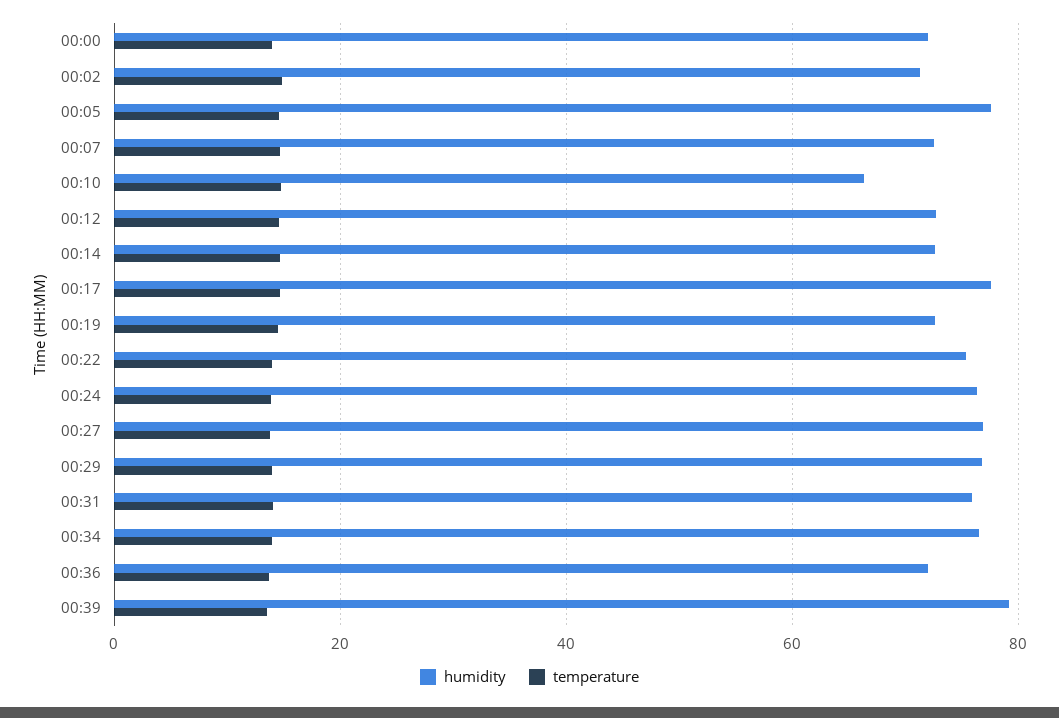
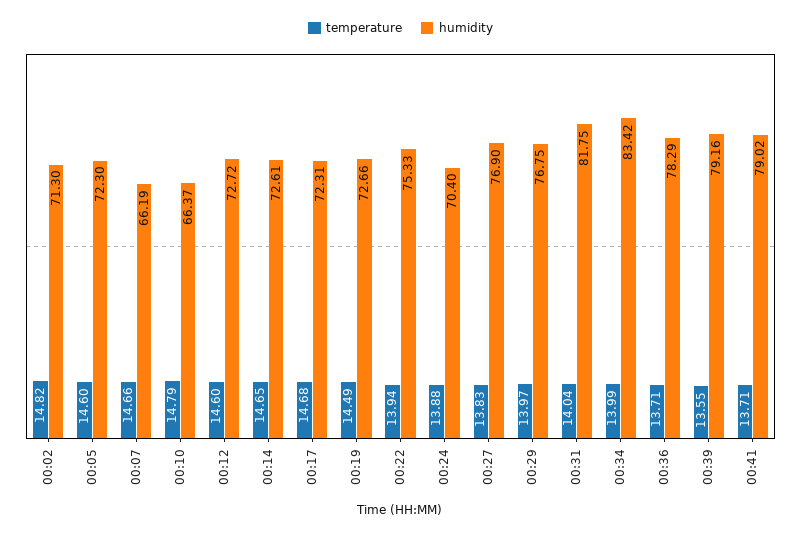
humidity, 00:00: 72 -> none
temperature, 00:00: 14 -> none
humidity, 00:05: 78 -> 72.3
humidity, 00:07: 72 -> 66.19
humidity, 00:17: 78 -> 72.31
humidity, 00:24: 76 -> 70.4
humidity, 00:31: 76 -> 81.75
humidity, 00:34: 76 -> 83.42
humidity, 00:36: 72 -> 78.29
temperature, 00:41: none -> 13.71
humidity, 00:41: none -> 79.02

